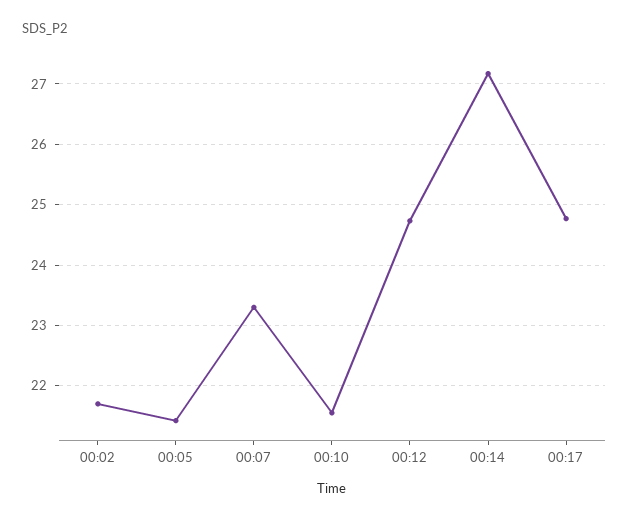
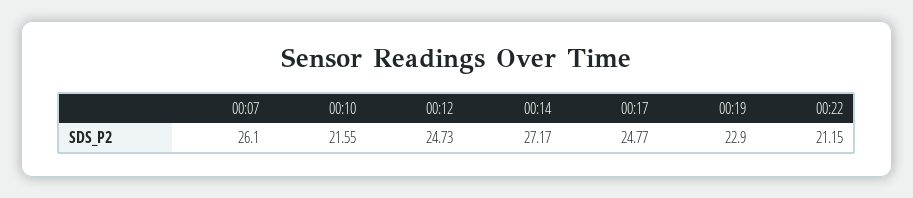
00:02: 21.7 -> none
00:05: 21.4 -> none
00:07: 23.3 -> 26.1
00:19: none -> 22.9
00:22: none -> 21.15

